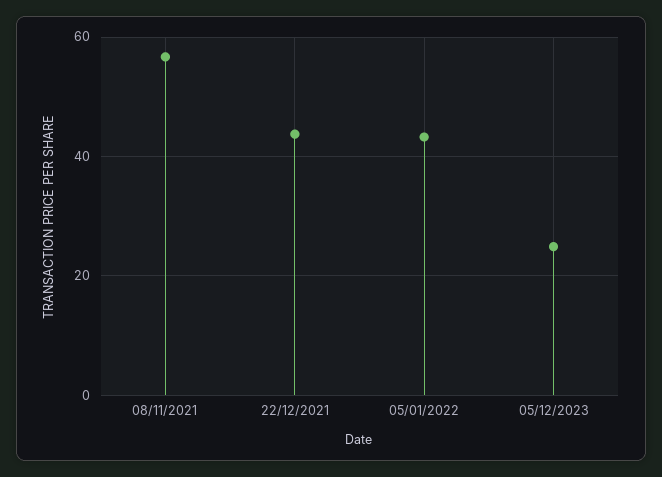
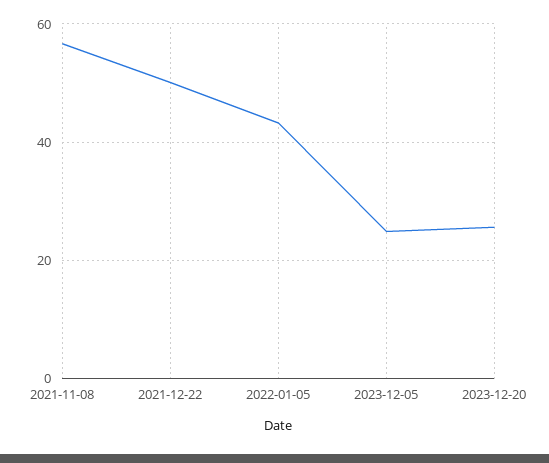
22/12/2021: 44 -> 50
2023-12-20: none -> 26

